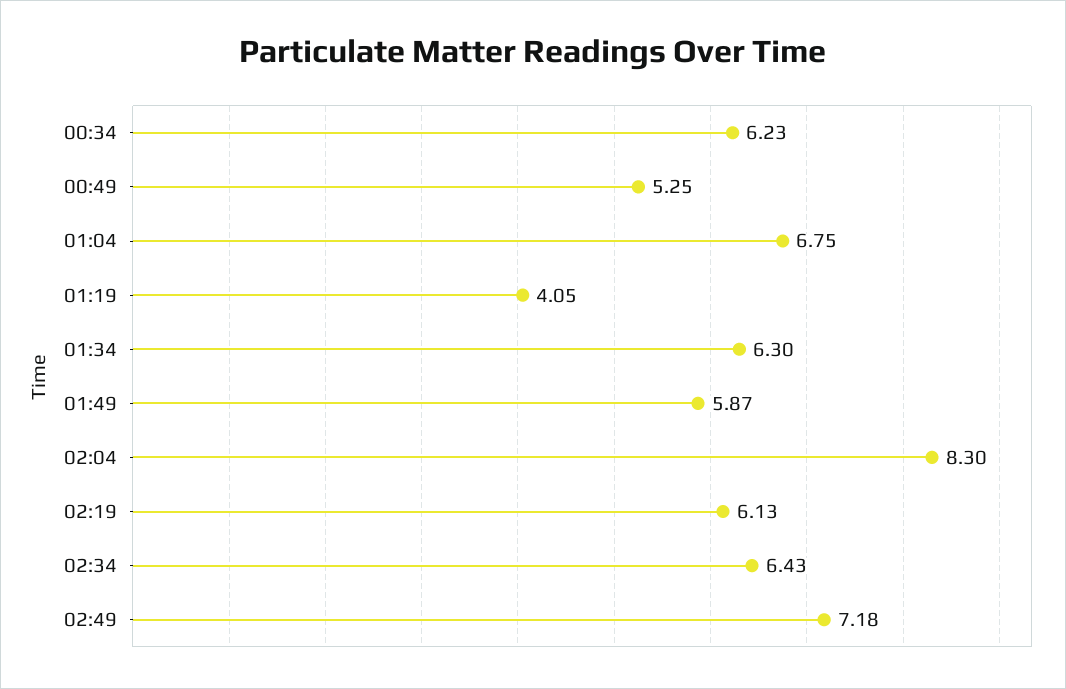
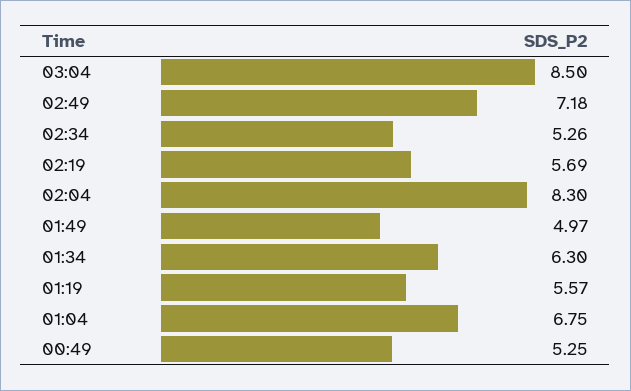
00:34: 6.23 -> none
01:19: 4.05 -> 5.57
01:49: 5.87 -> 4.97
02:19: 6.13 -> 5.69
02:34: 6.43 -> 5.26
03:04: none -> 8.5

